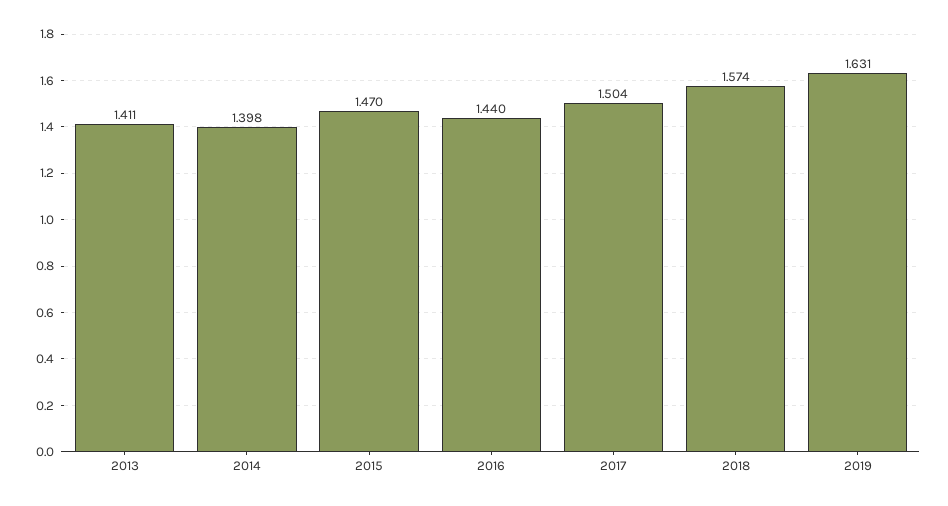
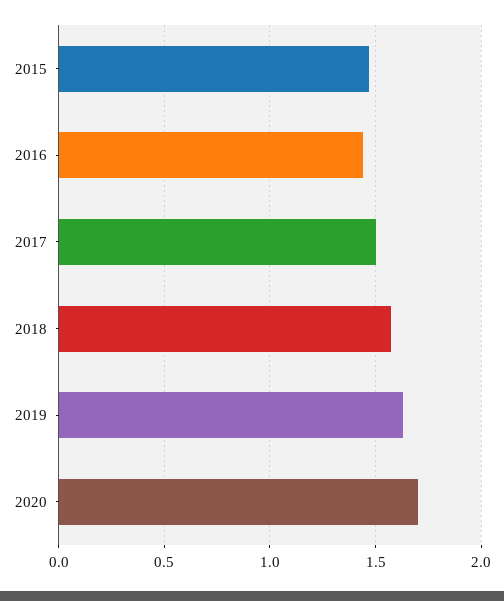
2013: 1.411 -> none
2014: 1.398 -> none
2020: none -> 1.7

